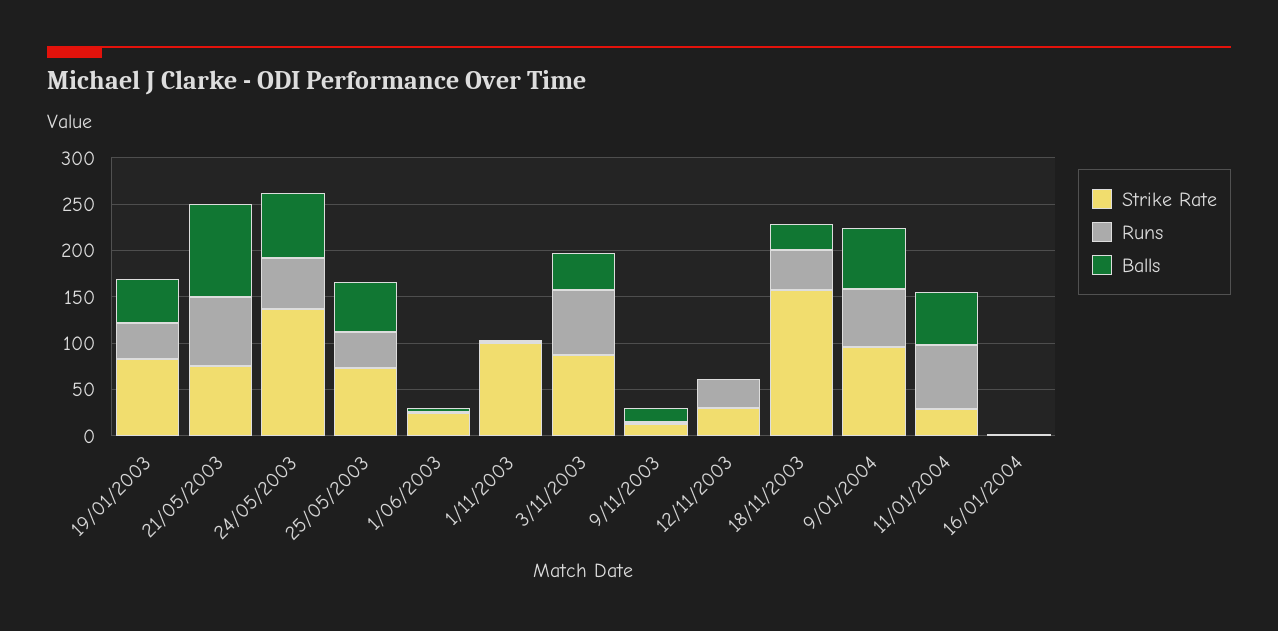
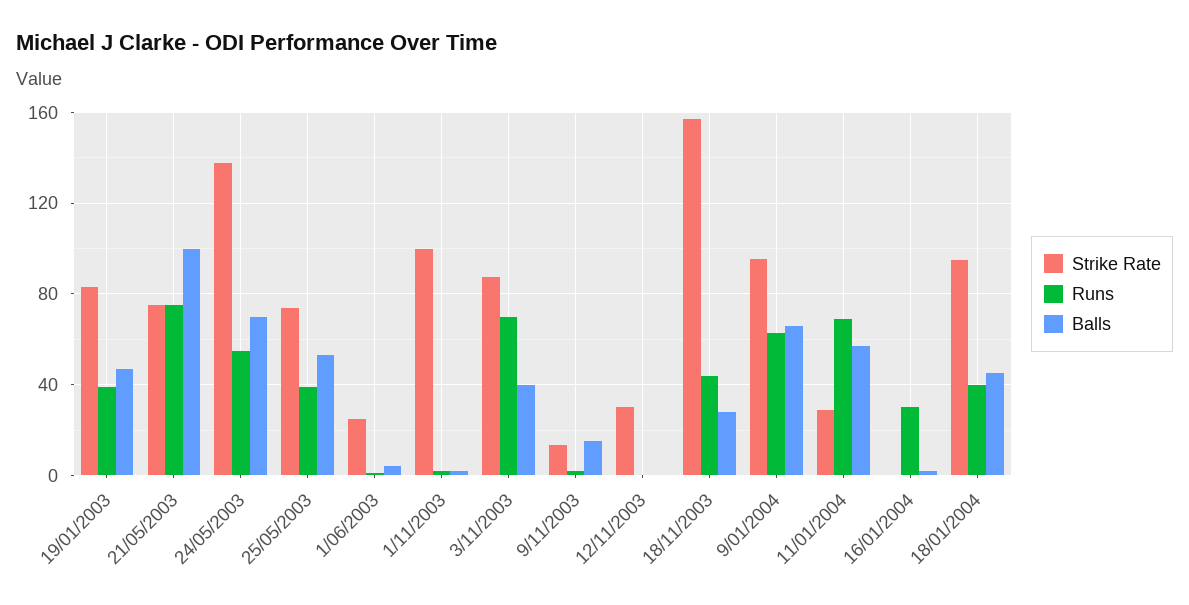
Runs, 12/11/2003: 30 -> 0
Runs, 16/01/2004: 0 -> 30
Strike Rate, 18/01/2004: none -> 95
Runs, 18/01/2004: none -> 40
Balls, 18/01/2004: none -> 45

